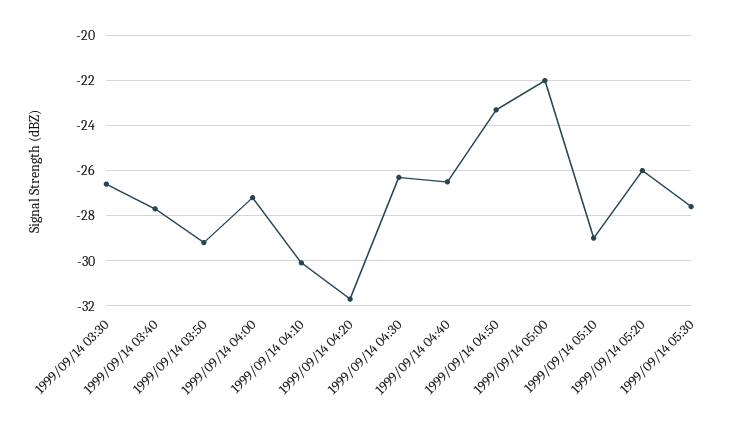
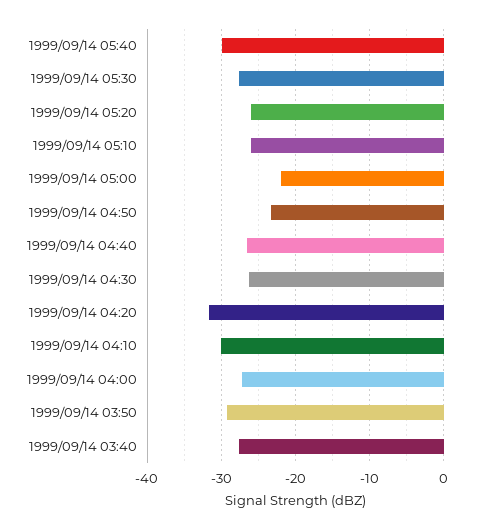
1999/09/14 03:30: -26.5 -> none
1999/09/14 05:10: -29 -> -26
1999/09/14 05:40: none -> -30

